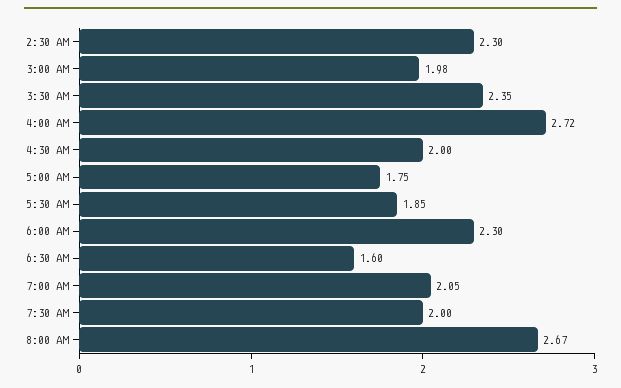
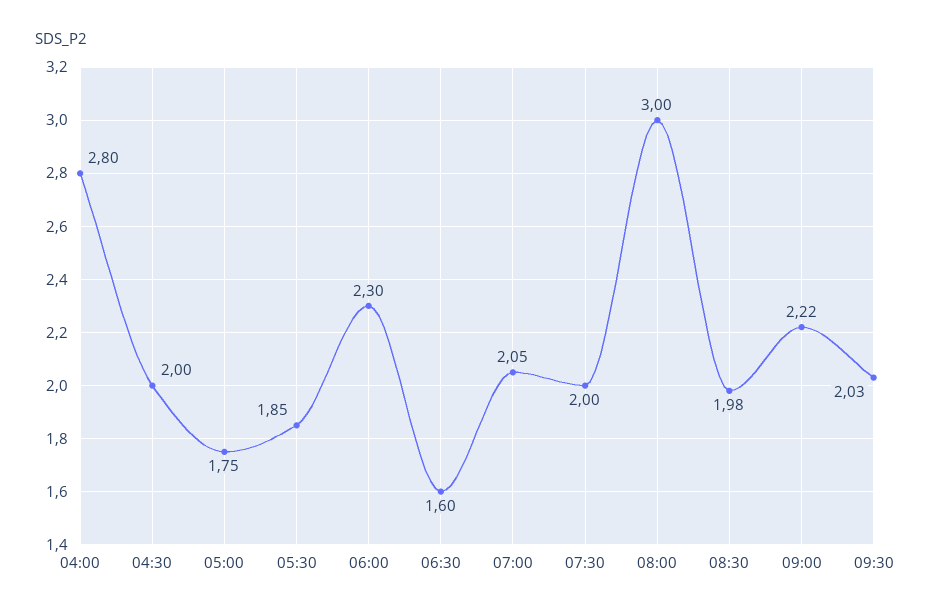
2:30 AM: 2.3 -> none
3:00 AM: 1.98 -> none
3:30 AM: 2.35 -> none
4:00 AM: 2.72 -> 2.8
8:00 AM: 2.67 -> 3
08:30: none -> 1.98
09:00: none -> 2.22
09:30: none -> 2.03

